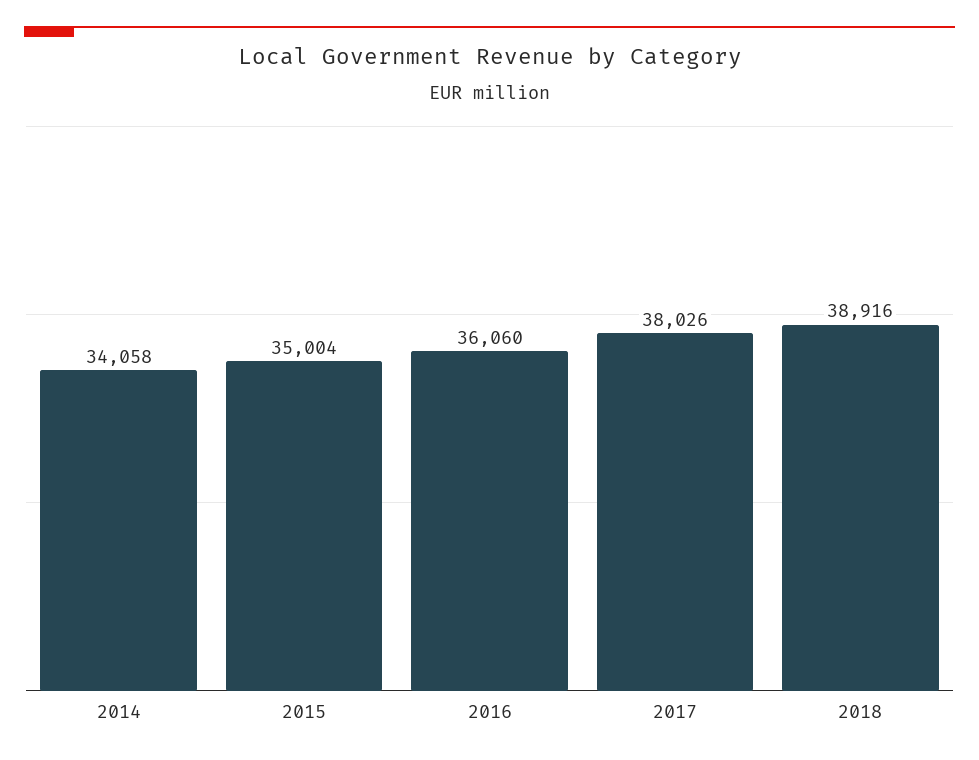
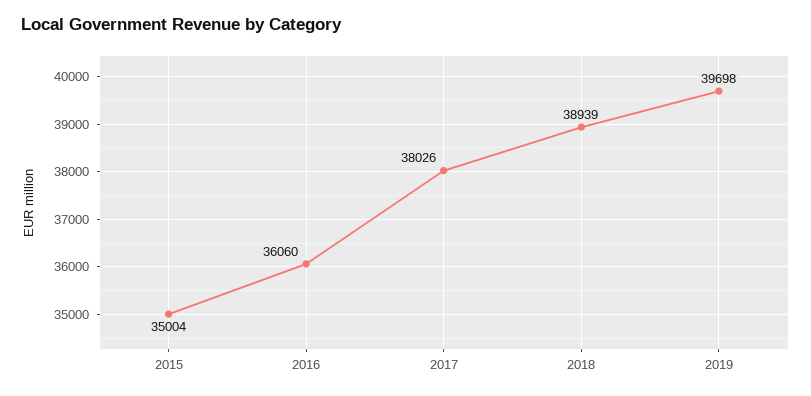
2014: 34058 -> none
2018: 38916 -> 38939
2019: none -> 39698

